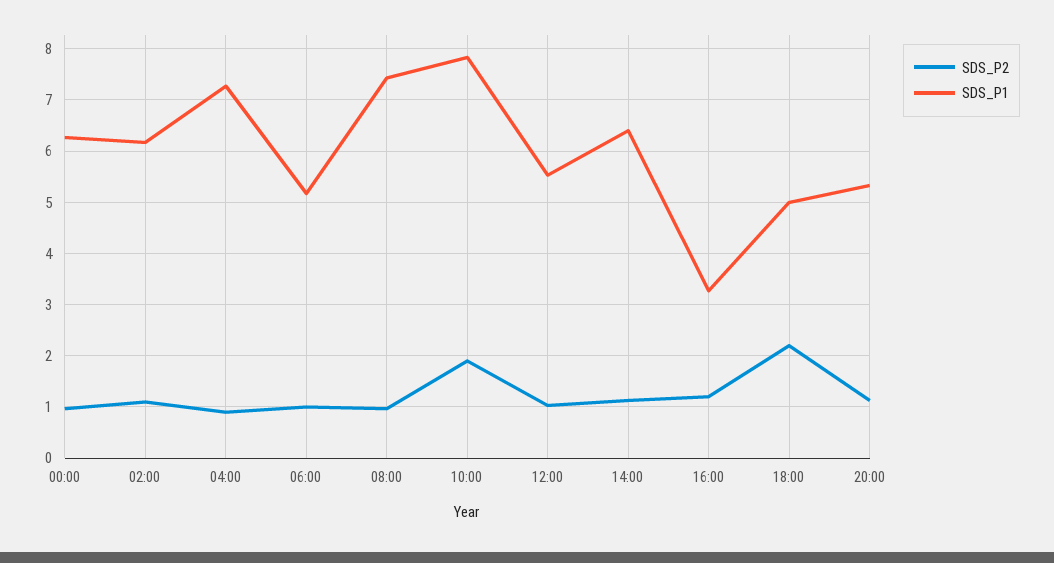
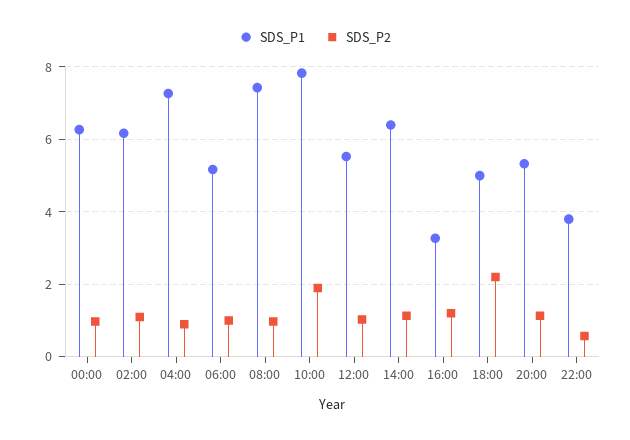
SDS_P1, 22:00: none -> 3.8
SDS_P2, 22:00: none -> 0.6

